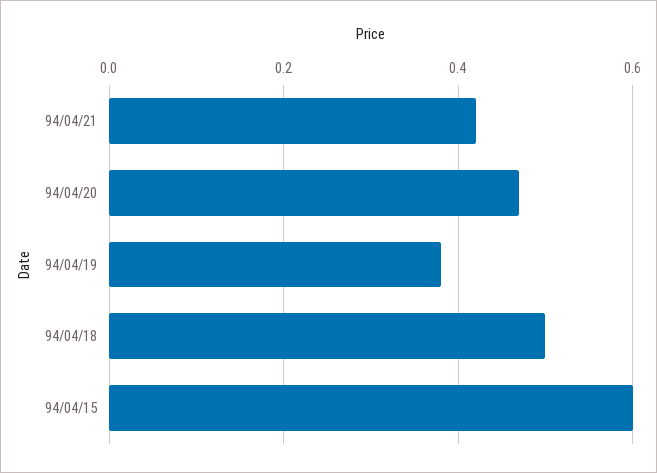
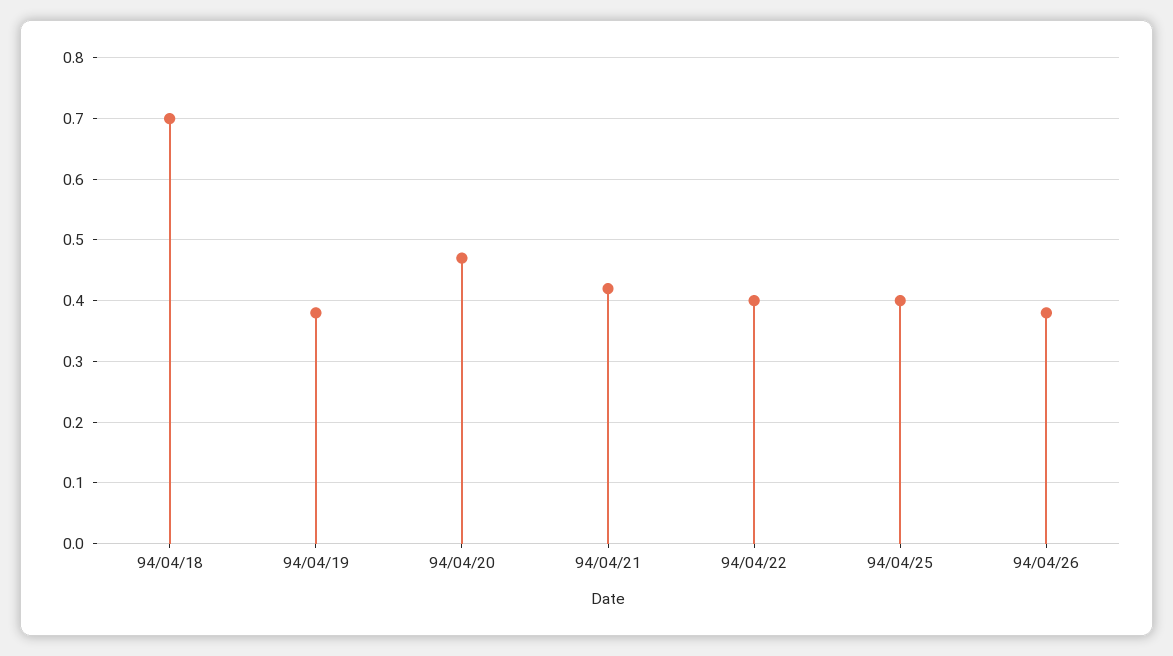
94/04/18: 0.5 -> 0.7
94/04/15: 0.6 -> none
94/04/22: none -> 0.4
94/04/25: none -> 0.4
94/04/26: none -> 0.38

